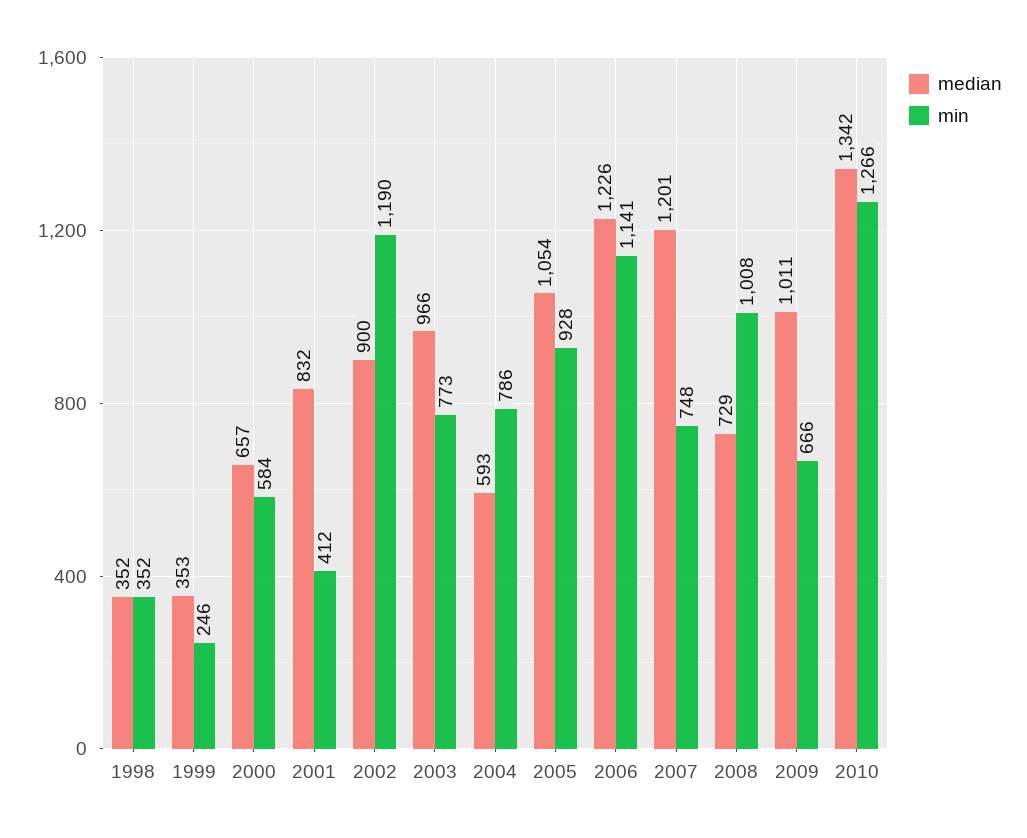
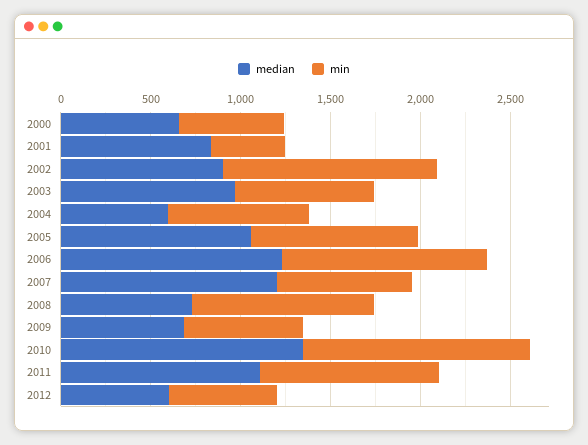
median, 1998: 352 -> none
min, 1998: 352 -> none
median, 1999: 353 -> none
min, 1999: 246 -> none
median, 2009: 1011 -> 700
median, 2011: none -> 1100
min, 2011: none -> 1000
median, 2012: none -> 600
min, 2012: none -> 600

